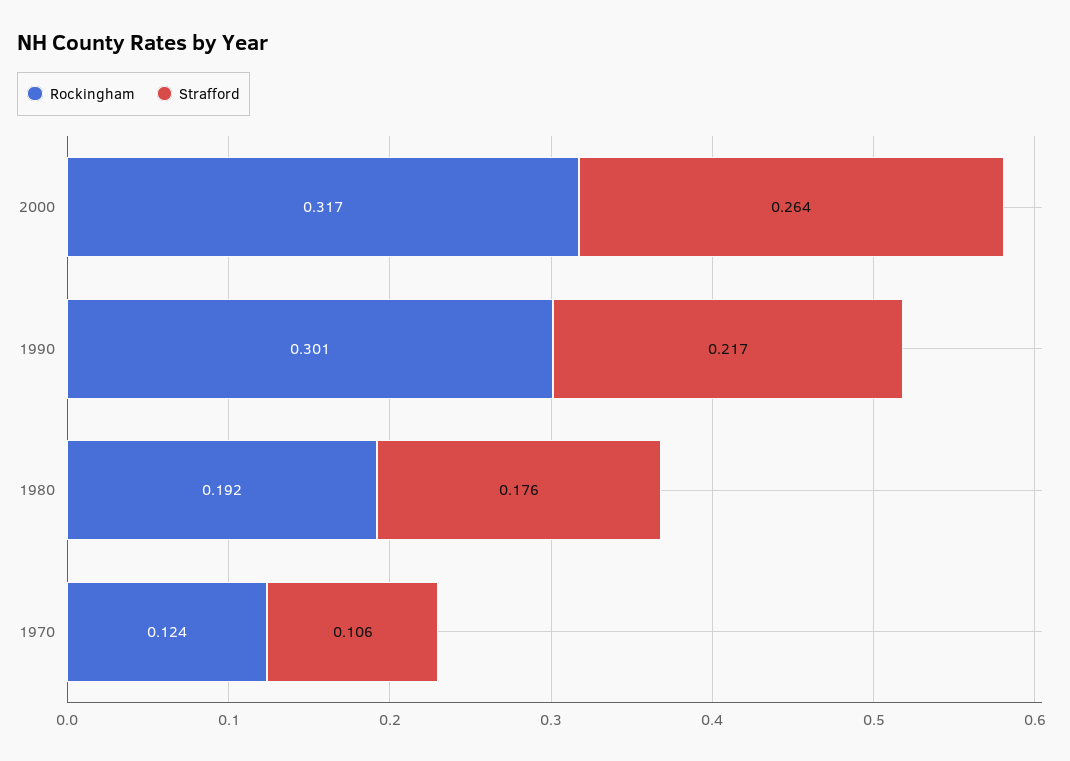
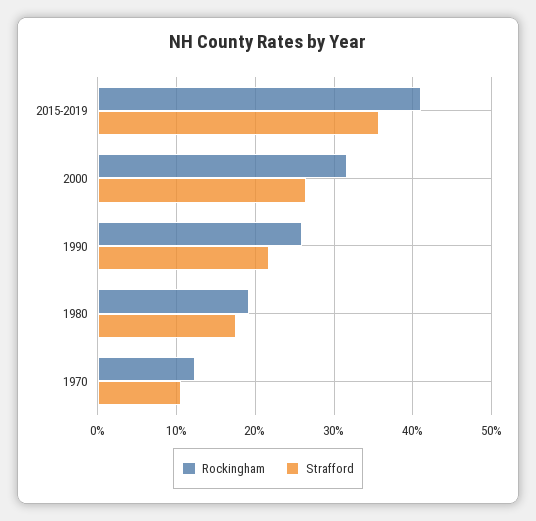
Rockingham, 1990: 0.301 -> 0.26
Rockingham, 2015-2019: none -> 0.41
Strafford, 2015-2019: none -> 0.36

